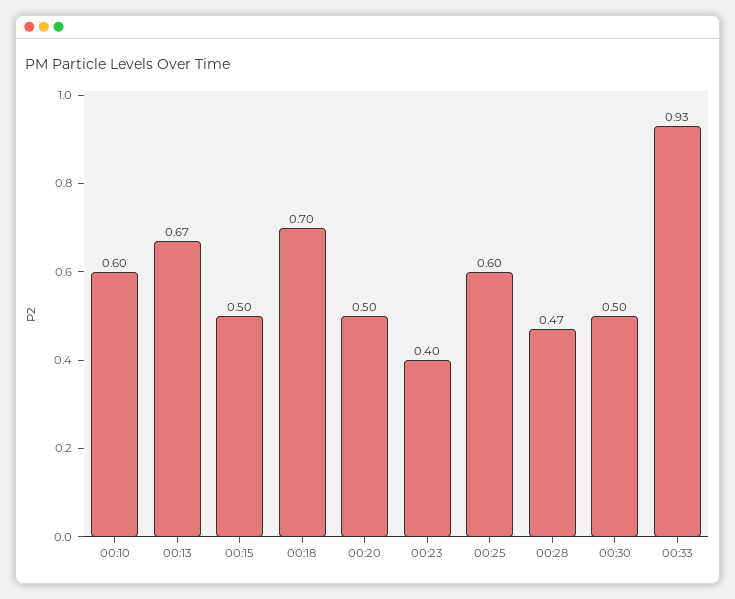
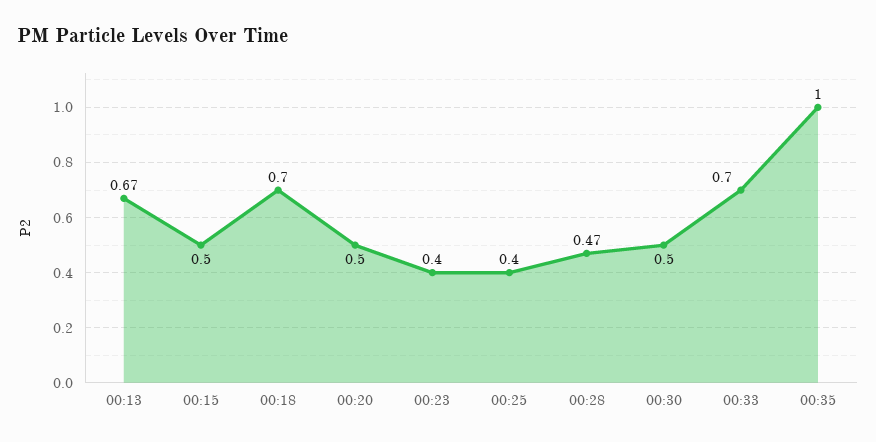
00:10: 0.6 -> none
00:25: 0.6 -> 0.4
00:33: 0.93 -> 0.7
00:35: none -> 1

